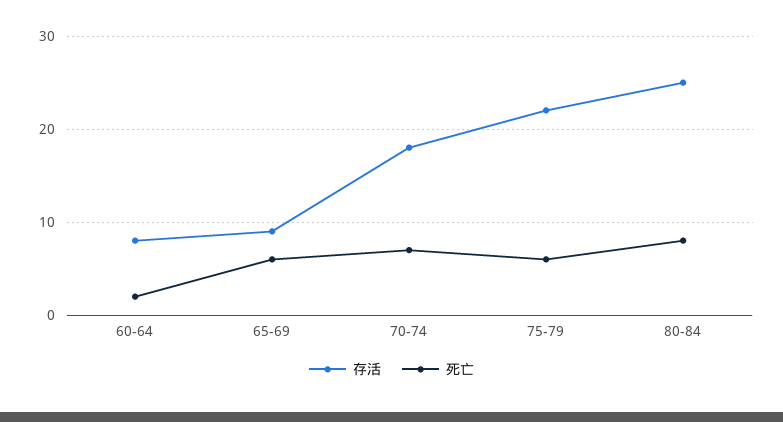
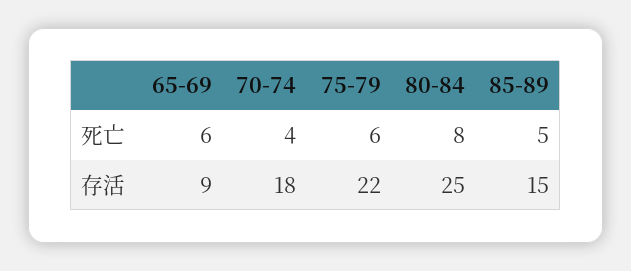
存活, 60-64: 8 -> none
死亡, 60-64: 2 -> none
死亡, 70-74: 7 -> 4
死亡, 85-89: none -> 5
存活, 85-89: none -> 15

